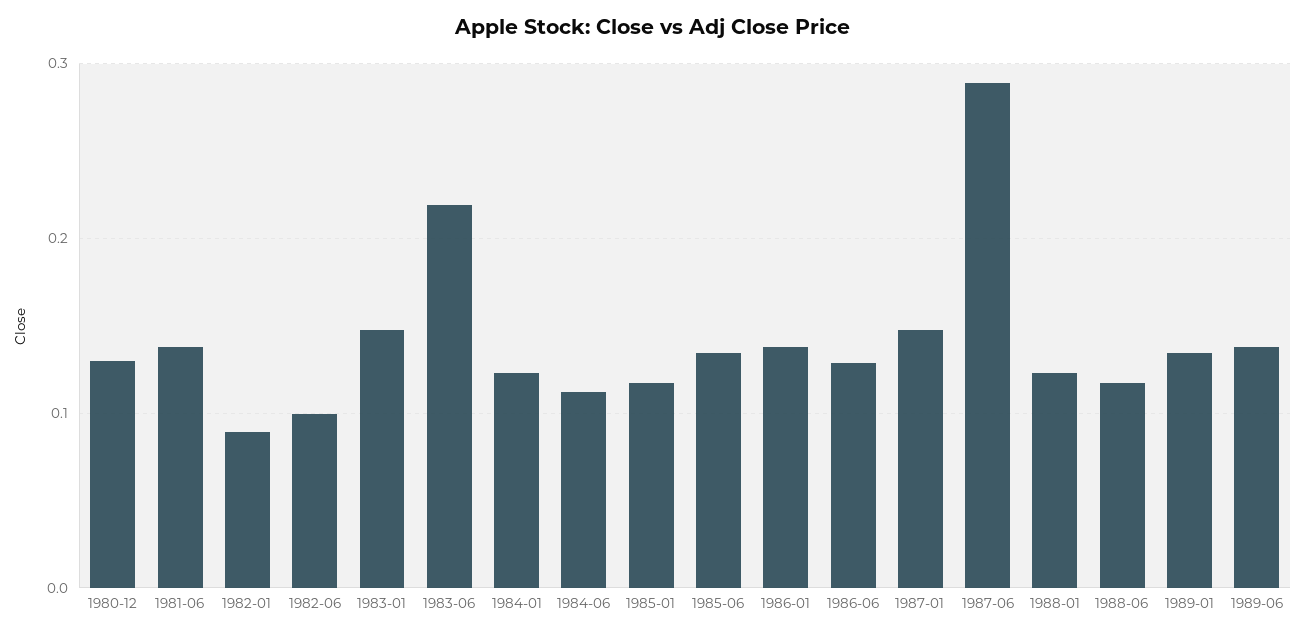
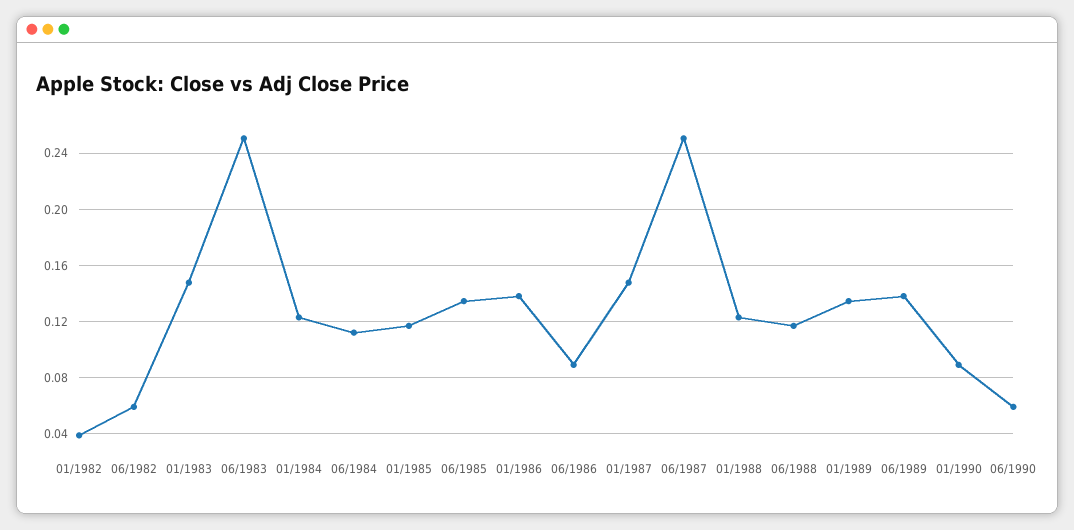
1980-12: 0.13 -> none
1981-06: 0.14 -> none
1982-01: 0.09 -> 0.04
1982-06: 0.1 -> 0.06
1983-06: 0.22 -> 0.25
1986-06: 0.13 -> 0.09
1987-06: 0.29 -> 0.25
01/1990: none -> 0.09
06/1990: none -> 0.06

